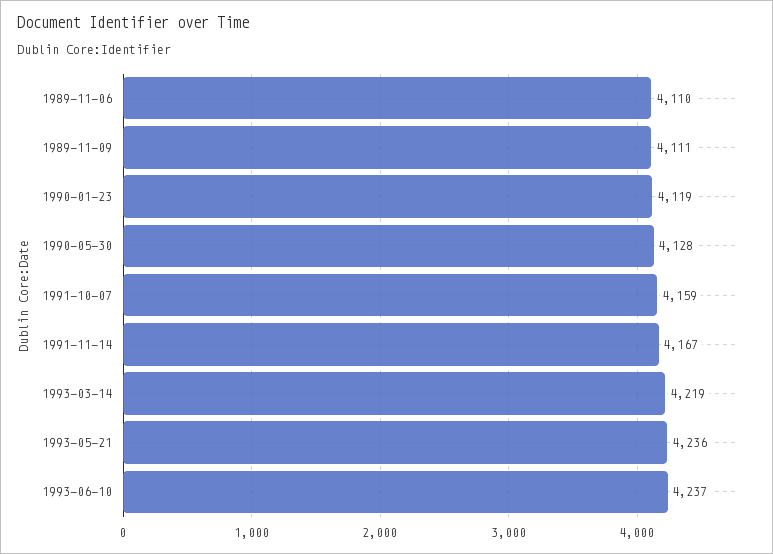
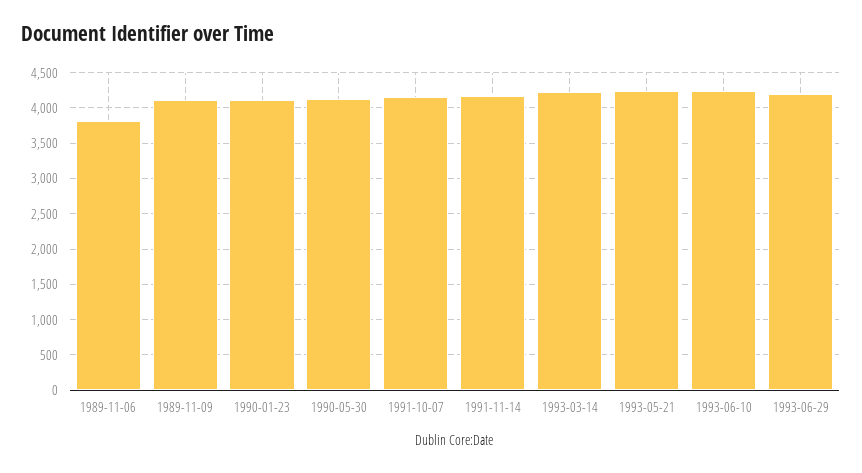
1989-11-06: 4110 -> 3800
1993-06-29: none -> 4200

